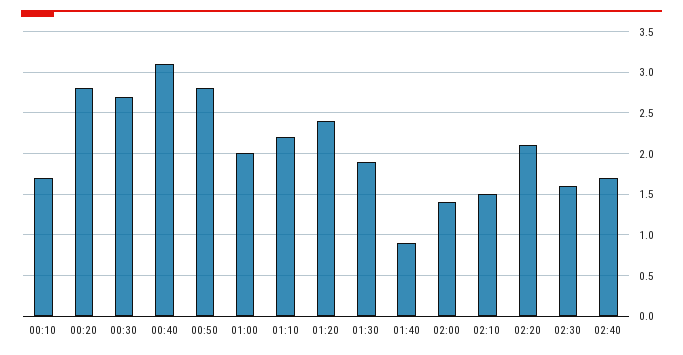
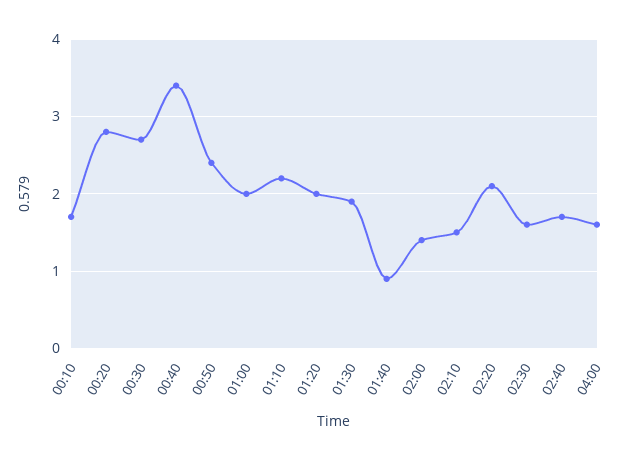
00:40: 3.1 -> 3.4
00:50: 2.8 -> 2.4
01:20: 2.4 -> 2
04:00: none -> 1.6

